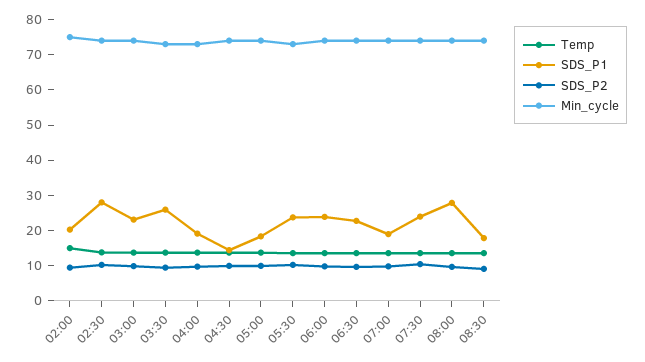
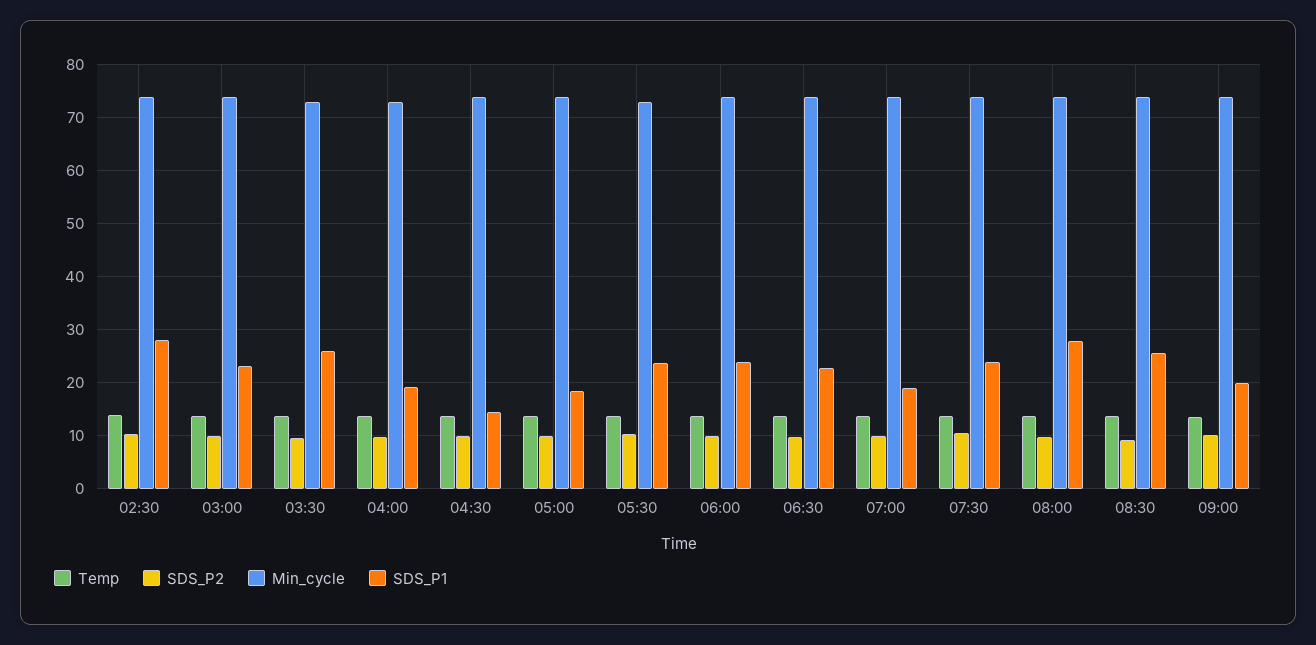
Temp, 02:00: 15 -> none
SDS_P1, 02:00: 20 -> none
SDS_P2, 02:00: 10 -> none
Min_cycle, 02:00: 75 -> none
SDS_P1, 08:30: 17.5 -> 26
Temp, 09:00: none -> 14
SDS_P2, 09:00: none -> 10
Min_cycle, 09:00: none -> 74
SDS_P1, 09:00: none -> 20

